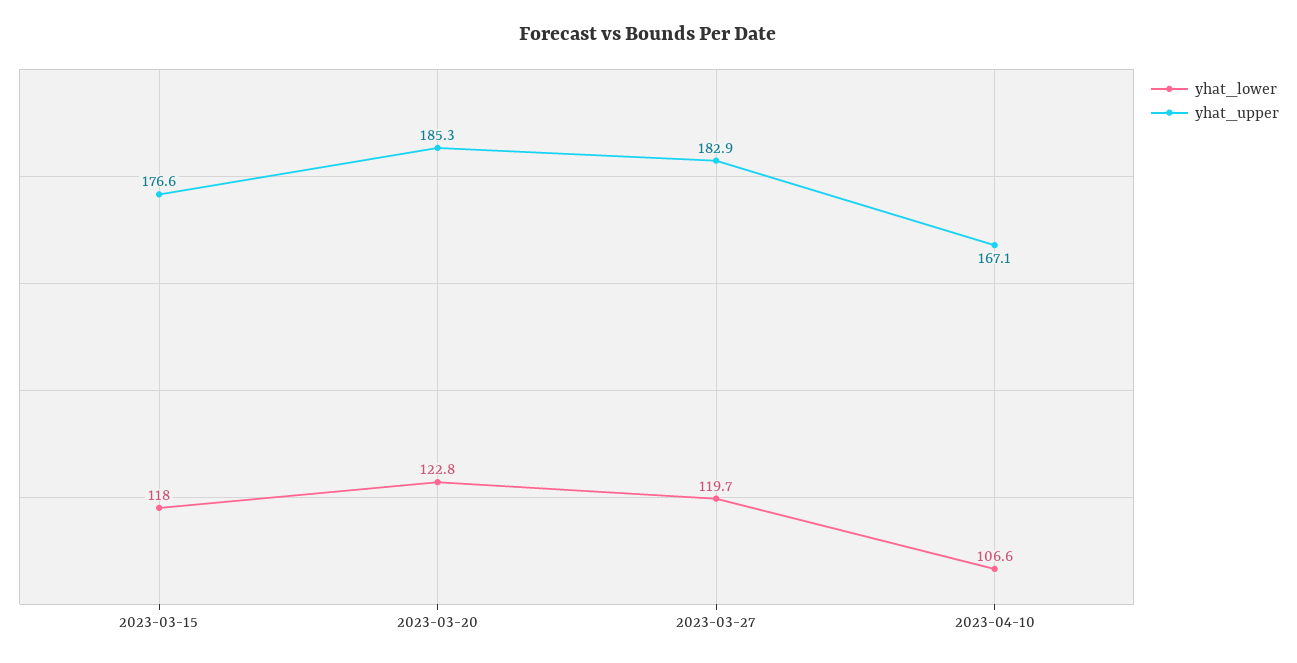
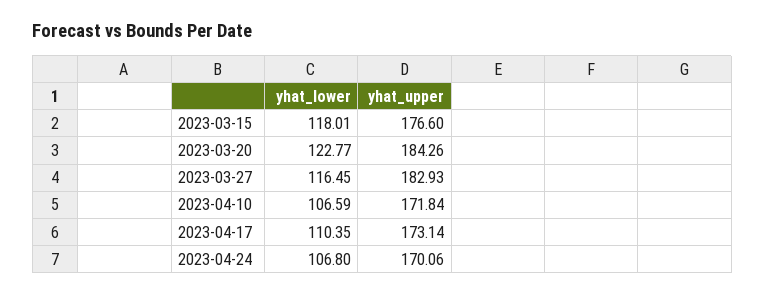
yhat_upper, 2023-03-20: 185.3 -> 184.26
yhat_lower, 2023-03-27: 119.7 -> 116.45
yhat_upper, 2023-04-10: 167.1 -> 171.84
yhat_lower, 2023-04-17: none -> 110.35
yhat_upper, 2023-04-17: none -> 173.14
yhat_lower, 2023-04-24: none -> 106.8
yhat_upper, 2023-04-24: none -> 170.06

